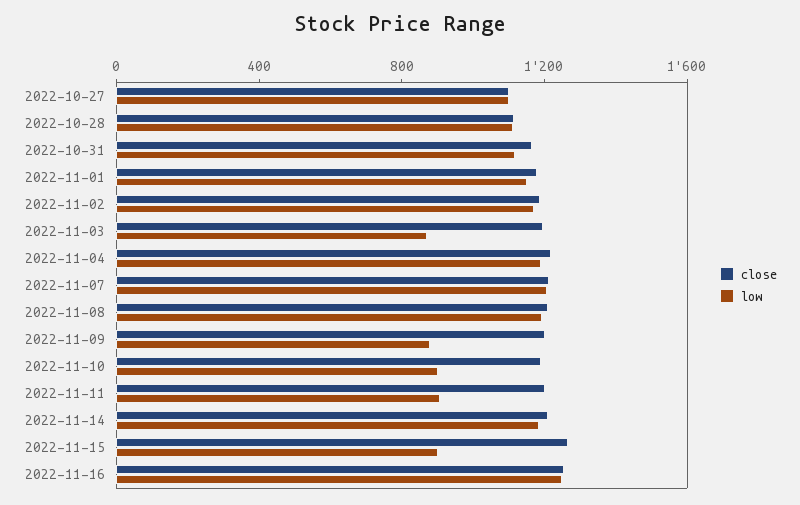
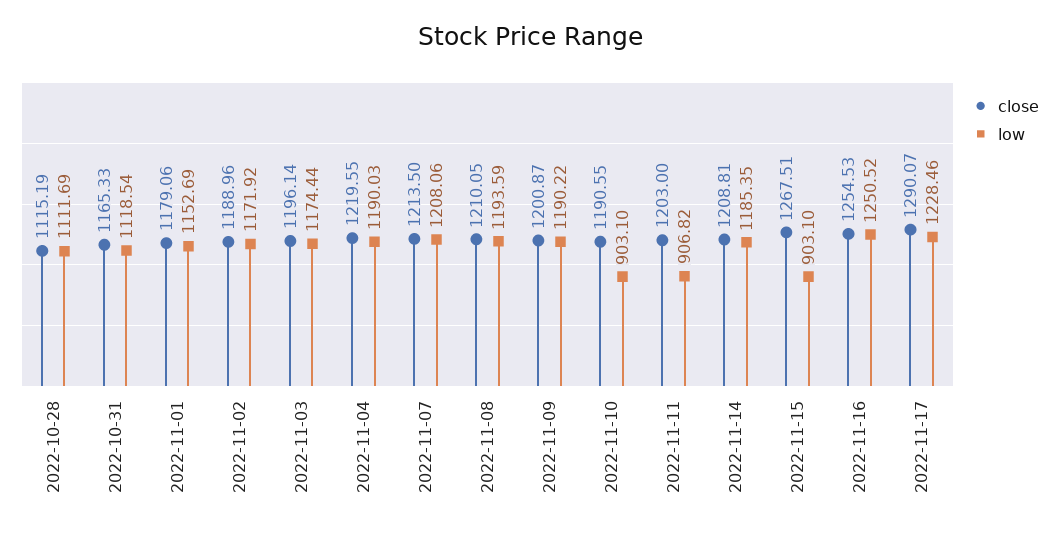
close, 2022-10-27: 1100 -> none
low, 2022-10-27: 1100 -> none
low, 2022-11-03: 900 -> 1174.44
low, 2022-11-09: 900 -> 1190.22
close, 2022-11-17: none -> 1290.07
low, 2022-11-17: none -> 1228.46

